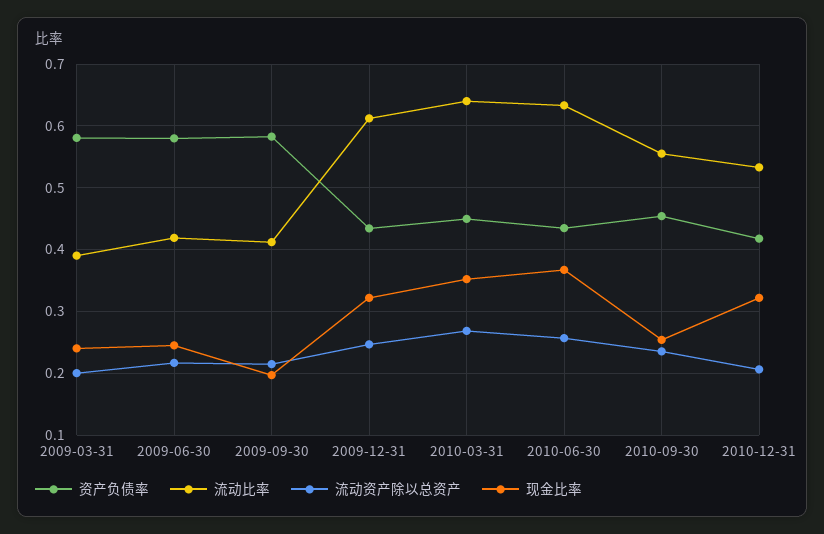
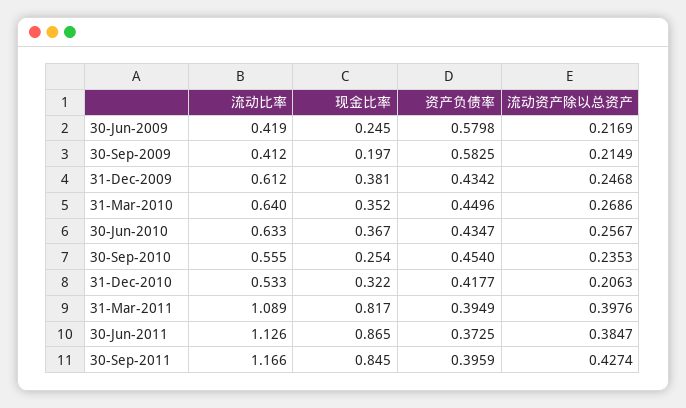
资产负债率, 2009-03-31: 0.58 -> none
流动比率, 2009-03-31: 0.39 -> none
流动资产除以总资产, 2009-03-31: 0.2 -> none
现金比率, 2009-03-31: 0.24 -> none
现金比率, 2009-12-31: 0.32 -> 0.381
流动比率, 31-Mar-2011: none -> 1.089
现金比率, 31-Mar-2011: none -> 0.817
资产负债率, 31-Mar-2011: none -> 0.3949
流动资产除以总资产, 31-Mar-2011: none -> 0.3976
流动比率, 30-Jun-2011: none -> 1.126
现金比率, 30-Jun-2011: none -> 0.865
资产负债率, 30-Jun-2011: none -> 0.3725
流动资产除以总资产, 30-Jun-2011: none -> 0.3847
流动比率, 30-Sep-2011: none -> 1.166
现金比率, 30-Sep-2011: none -> 0.845
资产负债率, 30-Sep-2011: none -> 0.3959
流动资产除以总资产, 30-Sep-2011: none -> 0.4274

